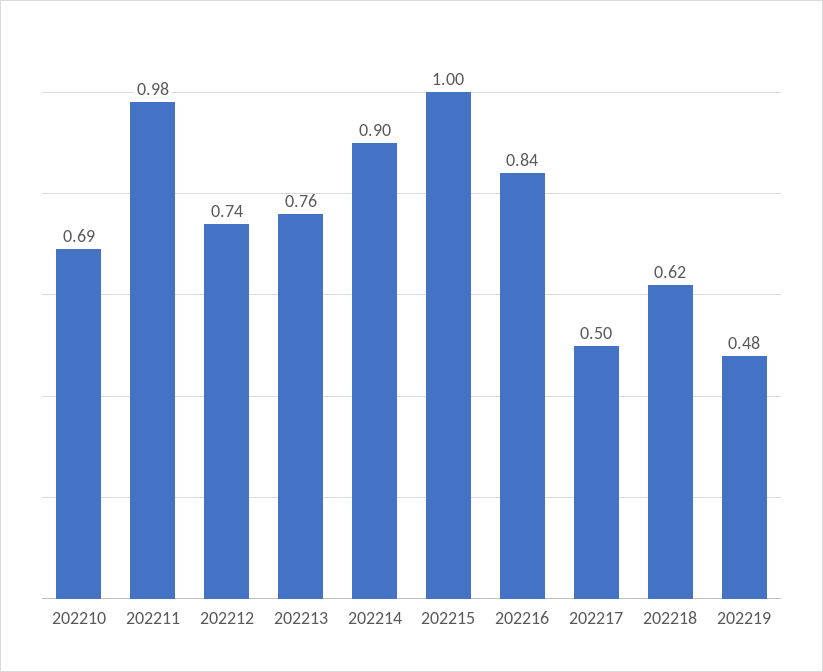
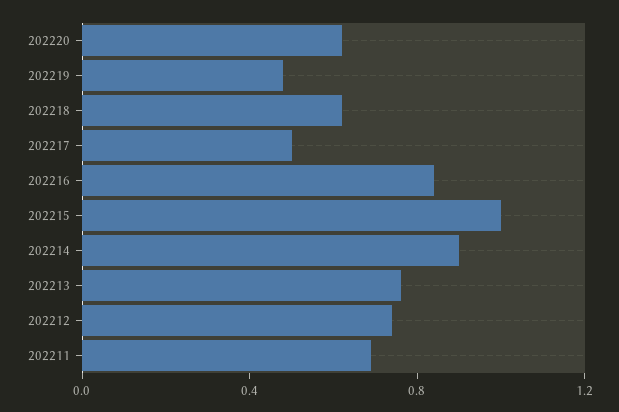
202210: 0.69 -> none
202211: 0.98 -> 0.7
202220: none -> 0.6

